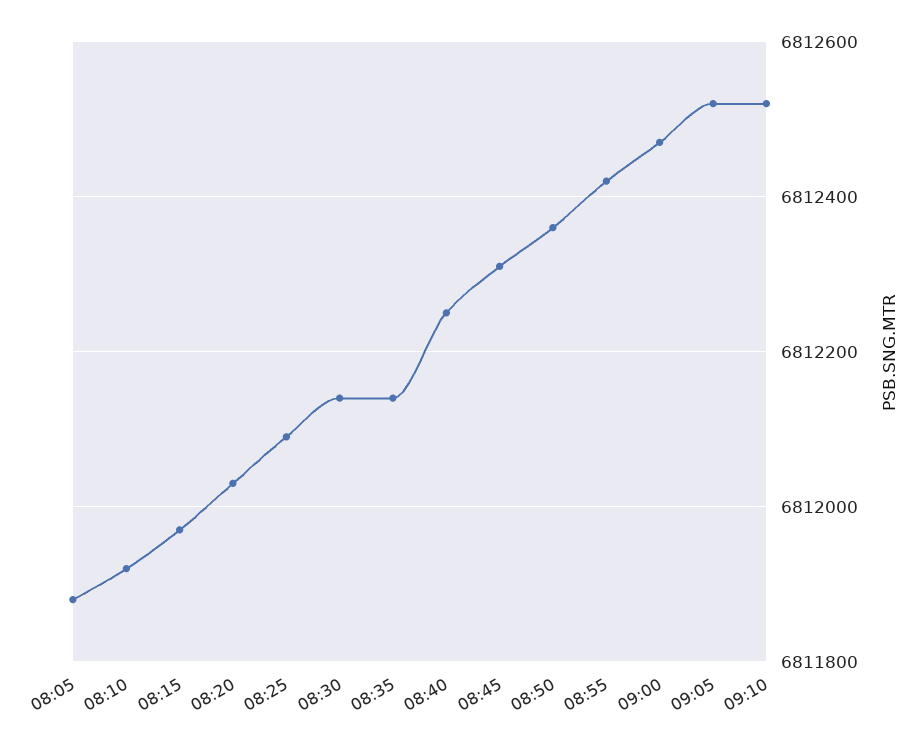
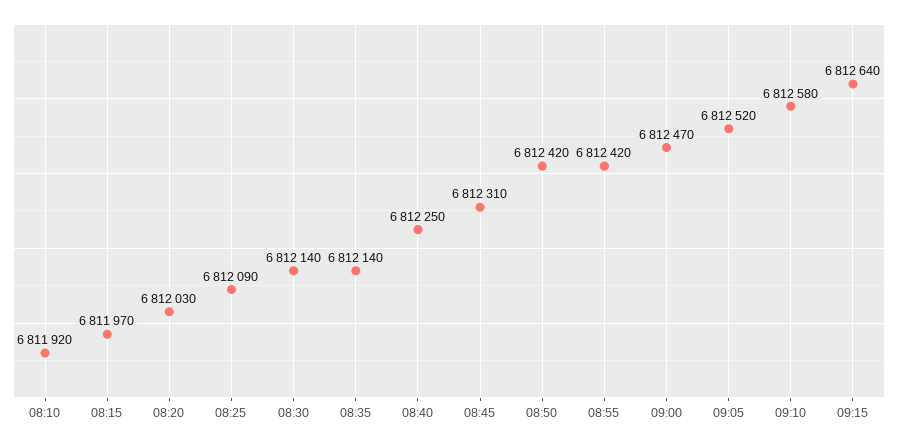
08:05: 6811880 -> none
08:50: 6812360 -> 6812420
09:10: 6812520 -> 6812580
09:15: none -> 6812640

